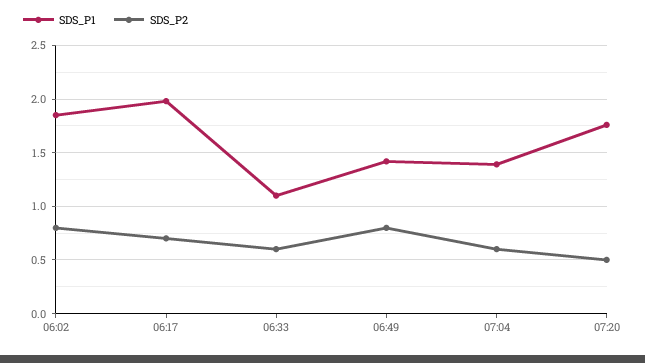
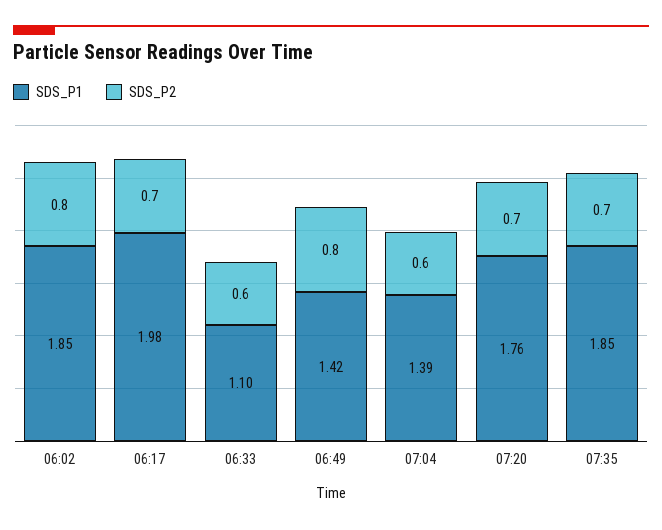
SDS_P2, 07:20: 0.5 -> 0.7
SDS_P1, 07:35: none -> 1.85
SDS_P2, 07:35: none -> 0.7

